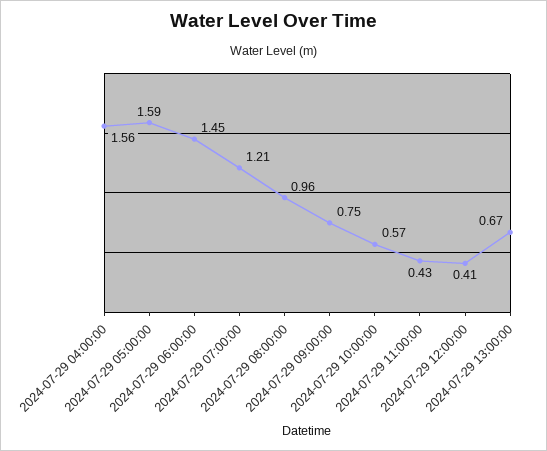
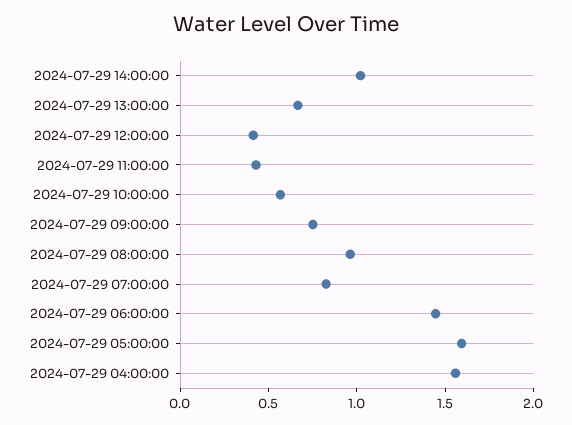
2024-07-29 07:00:00: 1.21 -> 0.8
2024-07-29 14:00:00: none -> 1

